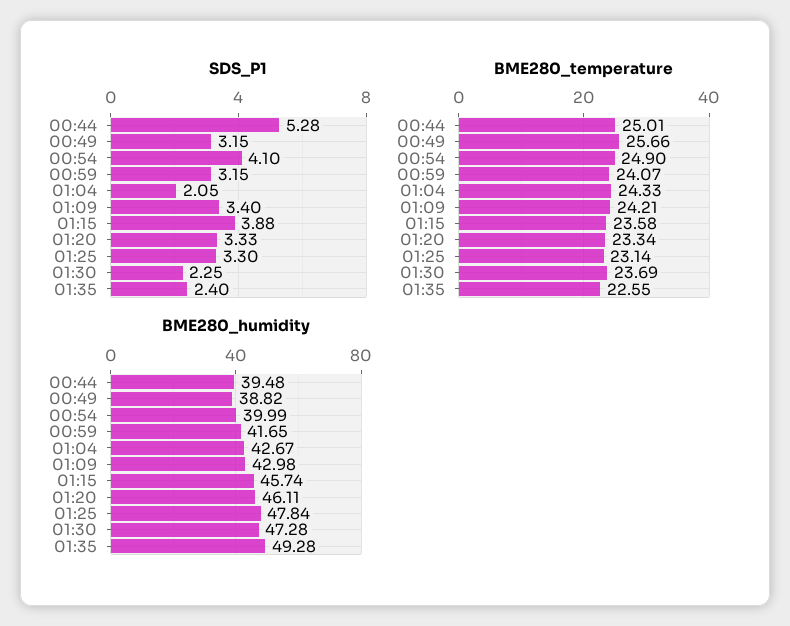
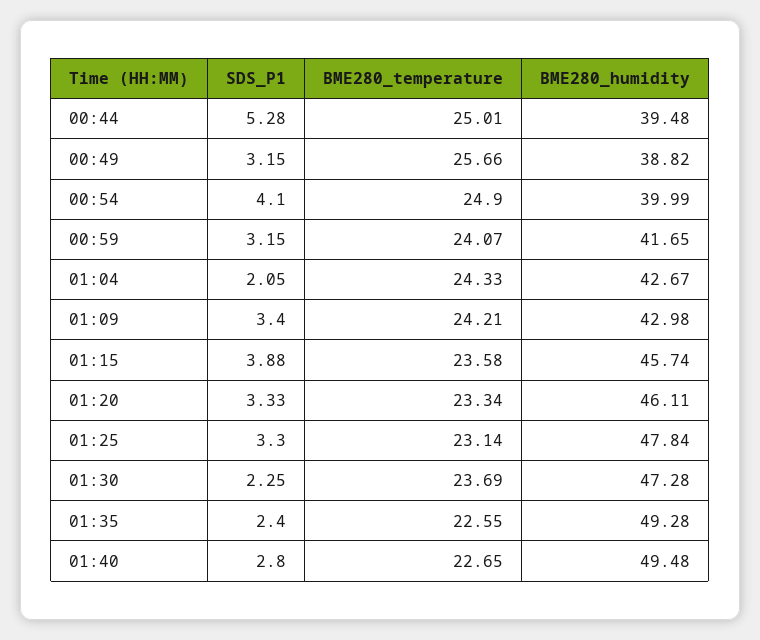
SDS_P1, 01:40: none -> 2.8
BME280_temperature, 01:40: none -> 22.65
BME280_humidity, 01:40: none -> 49.48

